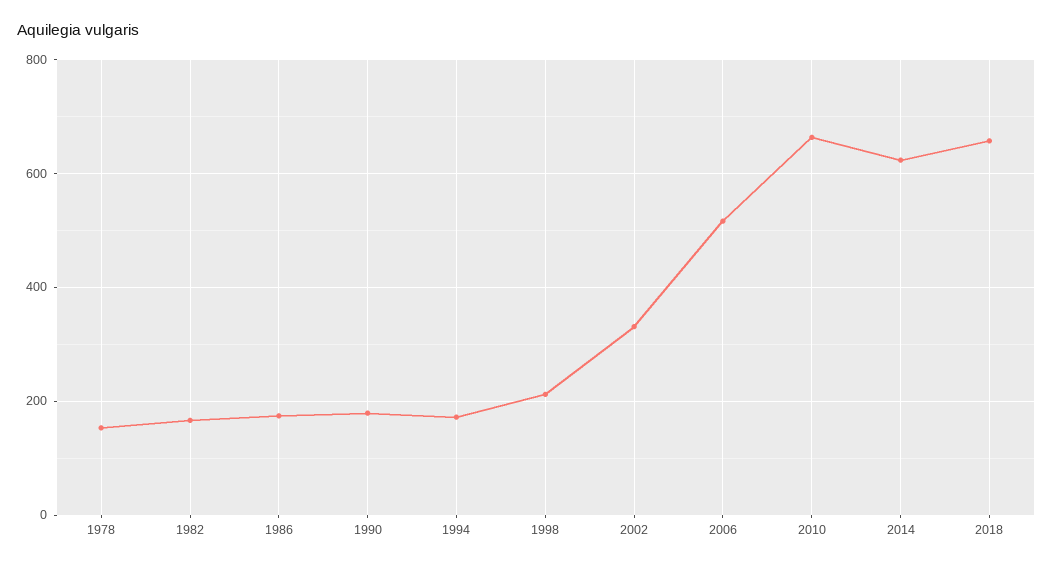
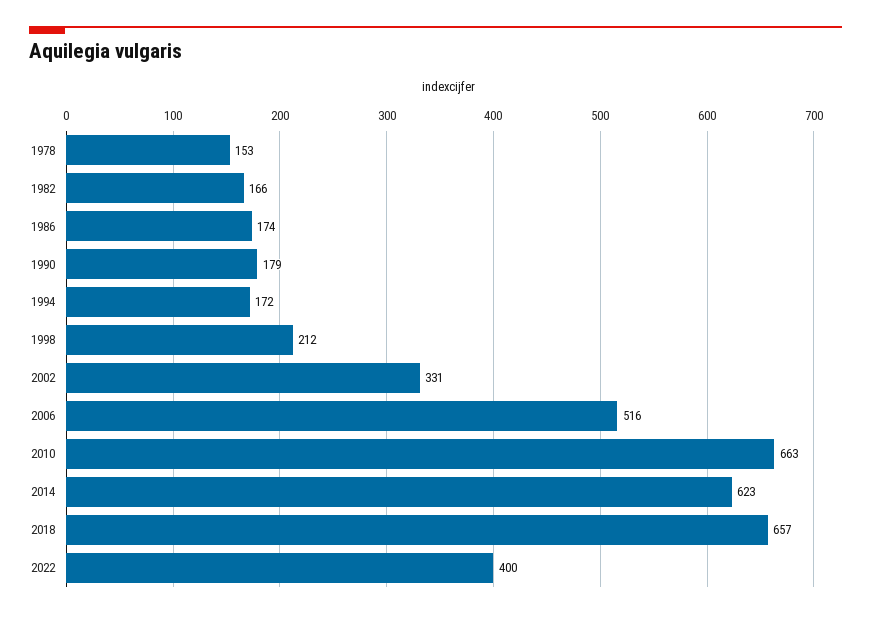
2022: none -> 400

